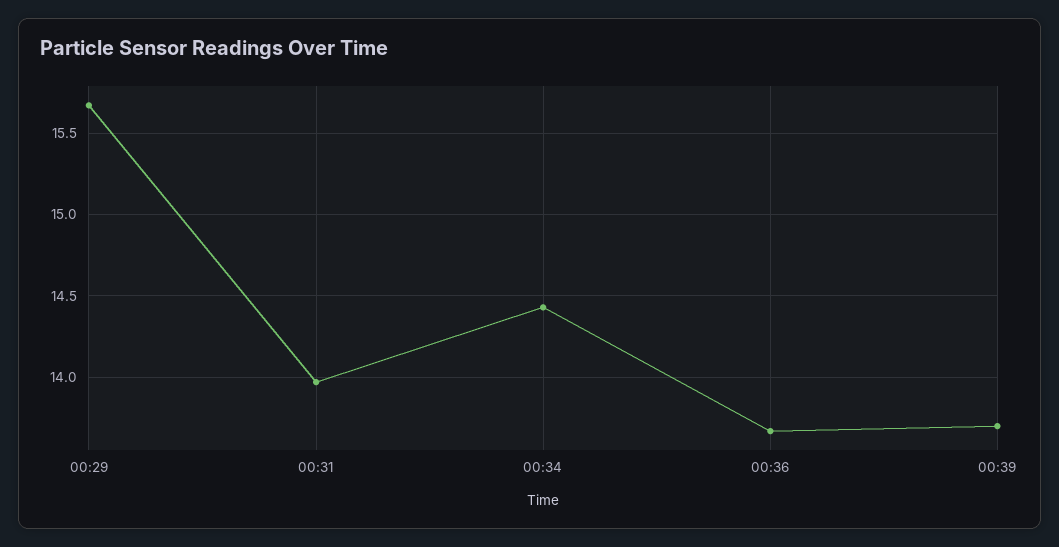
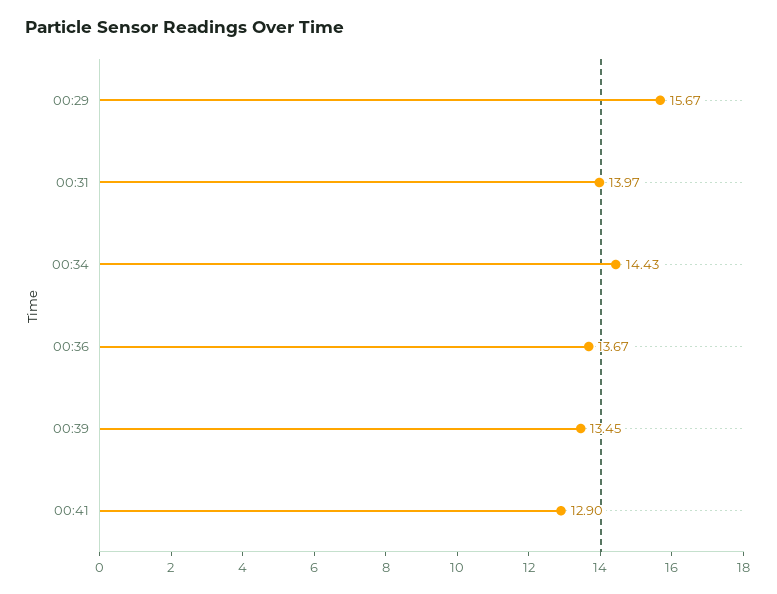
00:39: 13.7 -> 13.45
00:41: none -> 12.9

